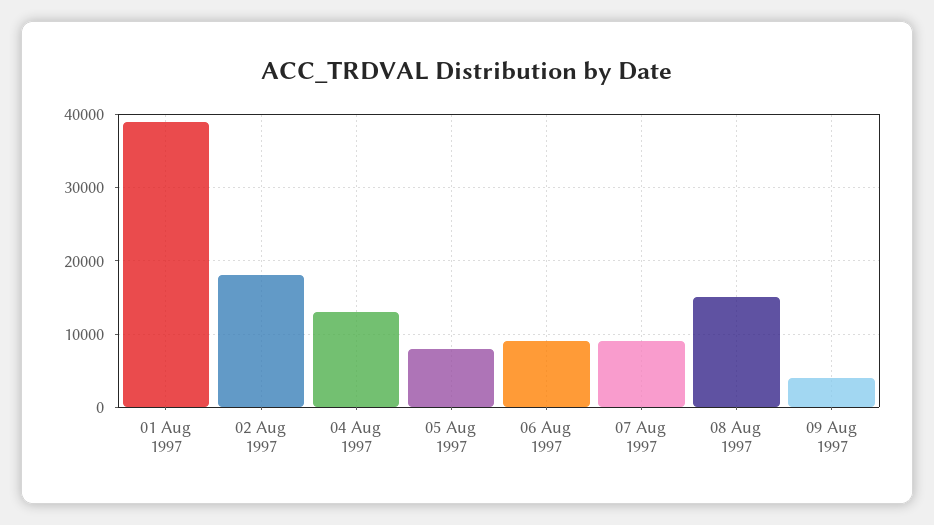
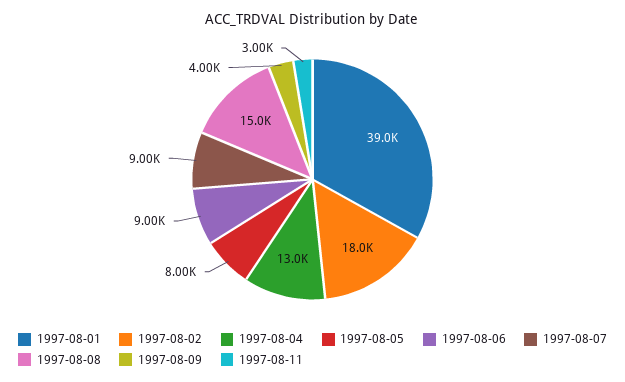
1997-08-11: none -> 3000

